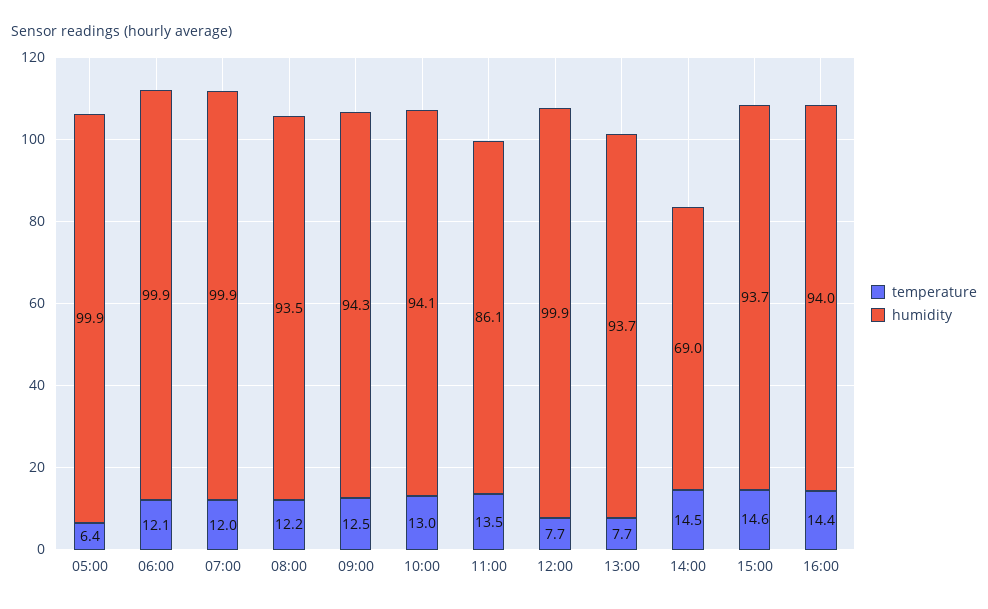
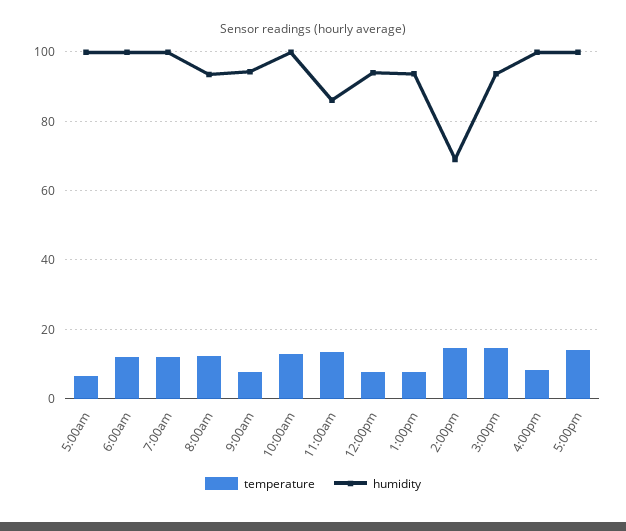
temperature, 09:00: 12.5 -> 8
humidity, 10:00: 94.1 -> 100
humidity, 12:00: 99.9 -> 94
temperature, 16:00: 14.4 -> 8
humidity, 16:00: 94 -> 100
temperature, 5:00pm: none -> 14
humidity, 5:00pm: none -> 100

